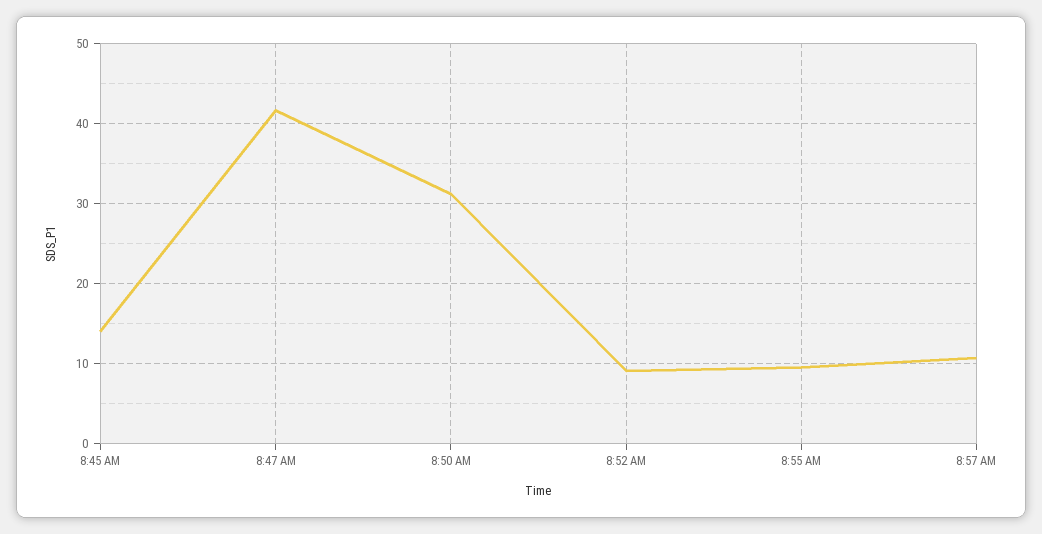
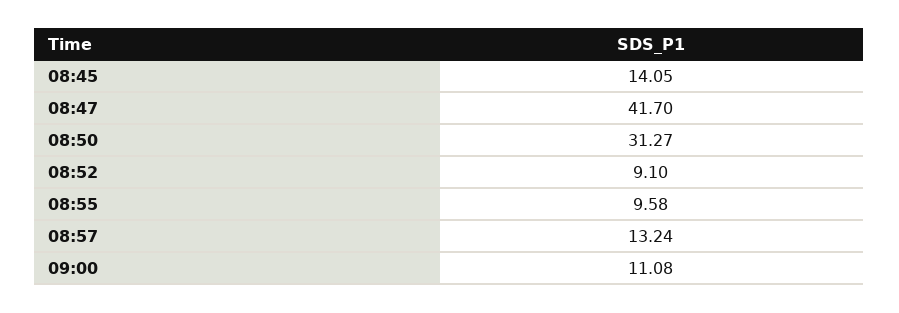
8:57 AM: 11 -> 13.24
09:00: none -> 11.08

